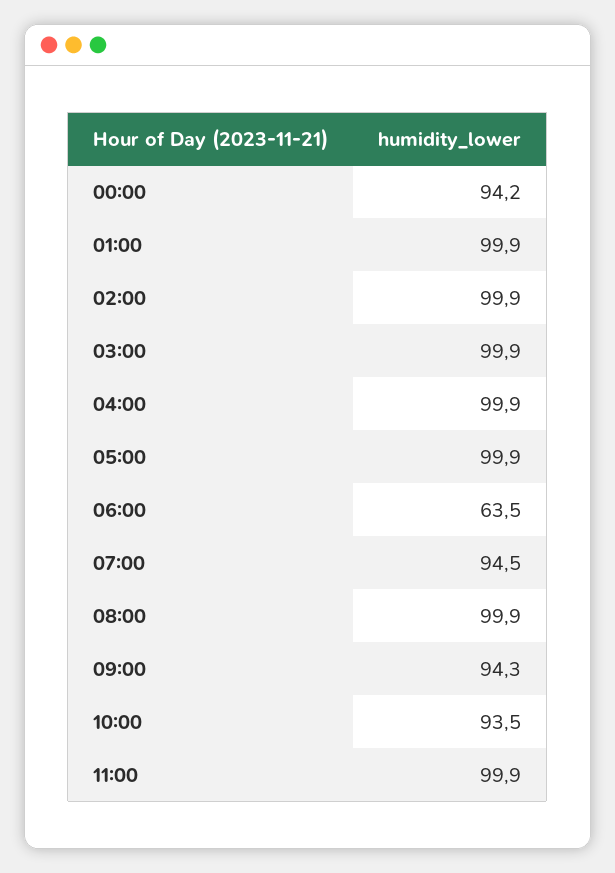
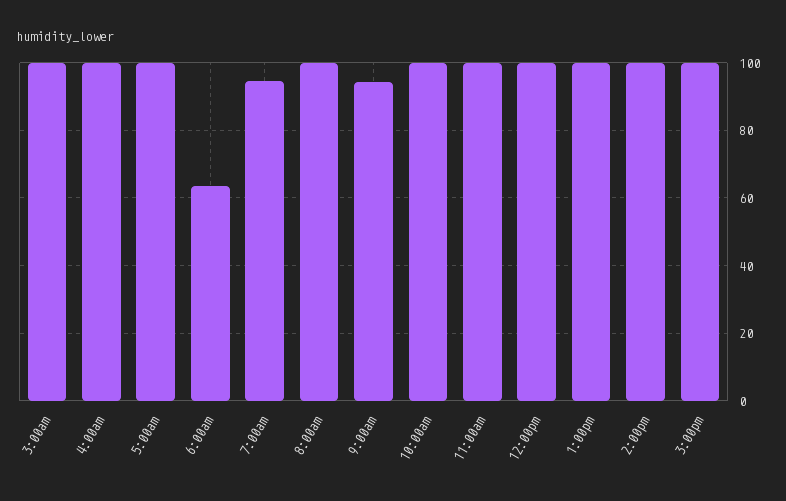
00:00: 94.2 -> none
01:00: 99.9 -> none
02:00: 99.9 -> none
10:00: 93.5 -> 100
12:00pm: none -> 100
1:00pm: none -> 100
2:00pm: none -> 100
3:00pm: none -> 100

